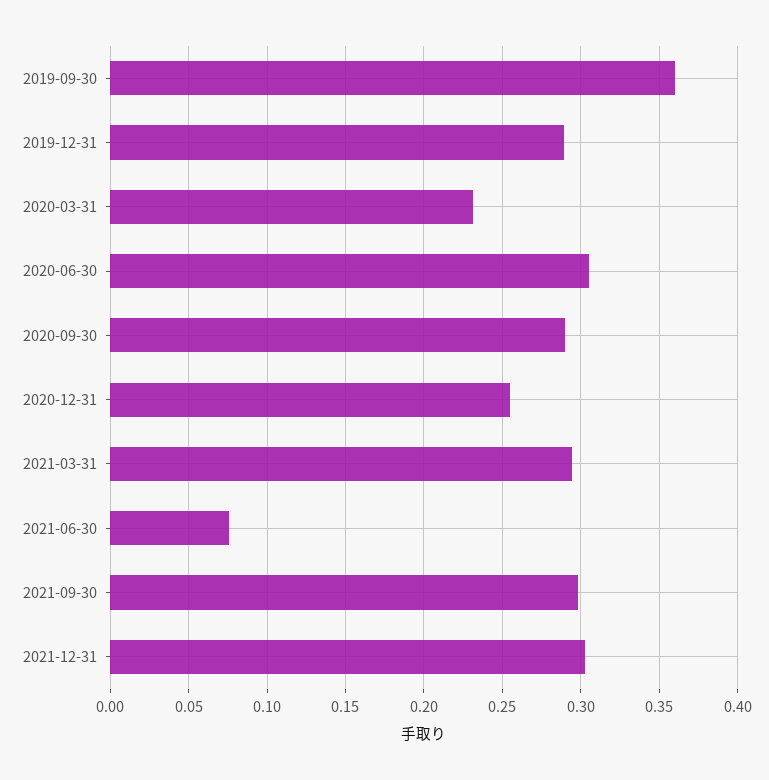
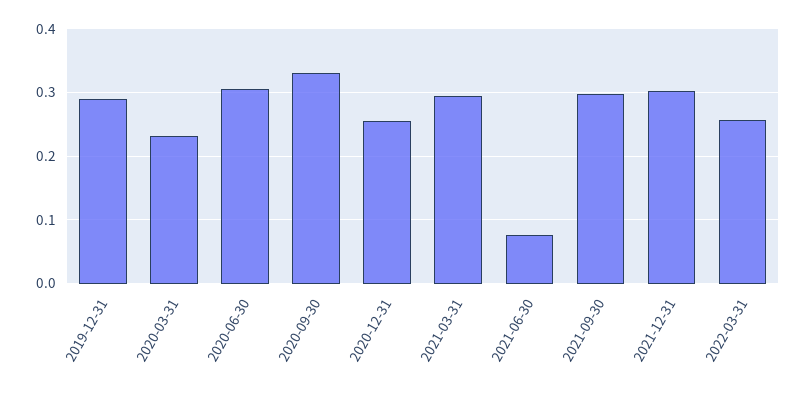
2019-09-30: 0.36 -> none
2020-09-30: 0.29 -> 0.33
2022-03-31: none -> 0.26

